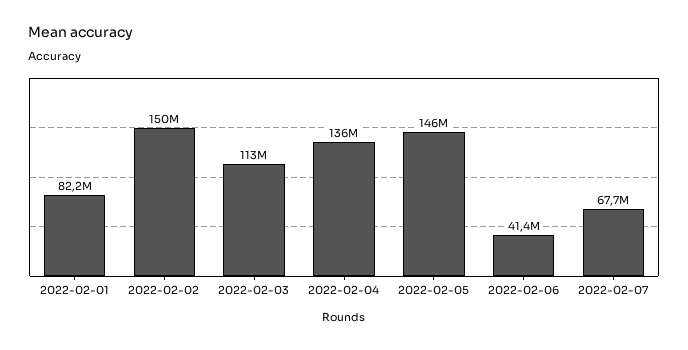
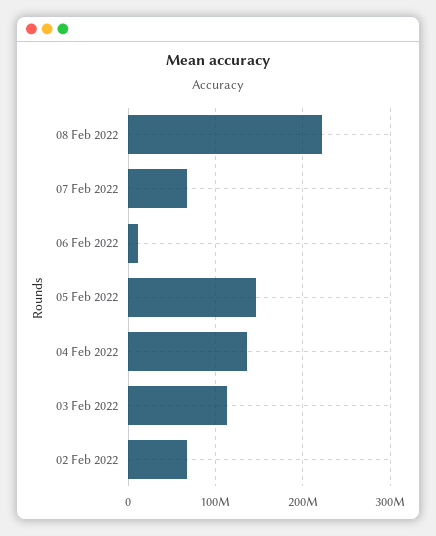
2022-02-01: 82200000 -> none
2022-02-02: 150000000 -> 70000000
2022-02-06: 41400000 -> 10000000
08 Feb 2022: none -> 220000000

